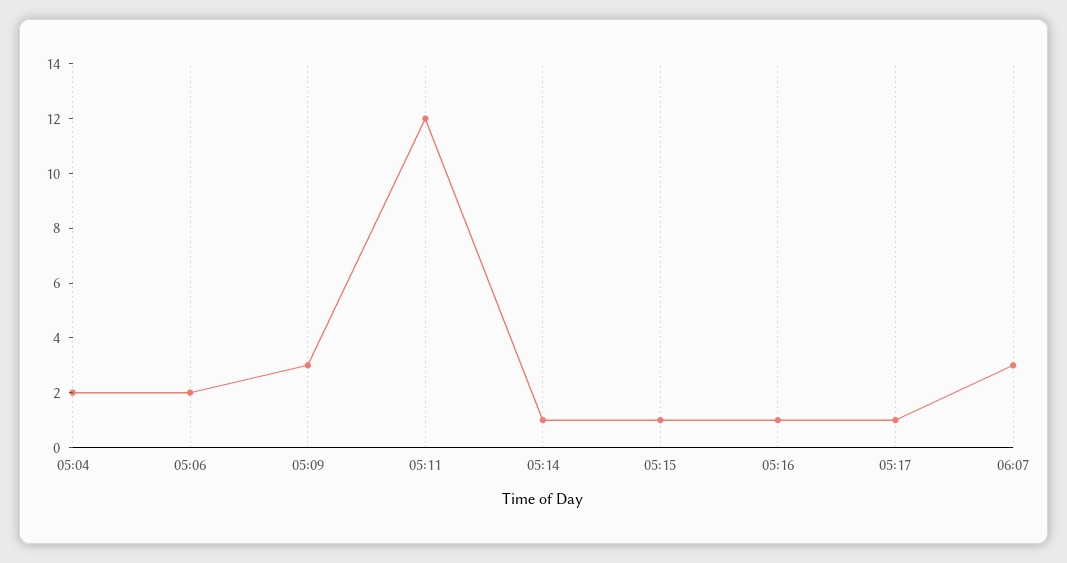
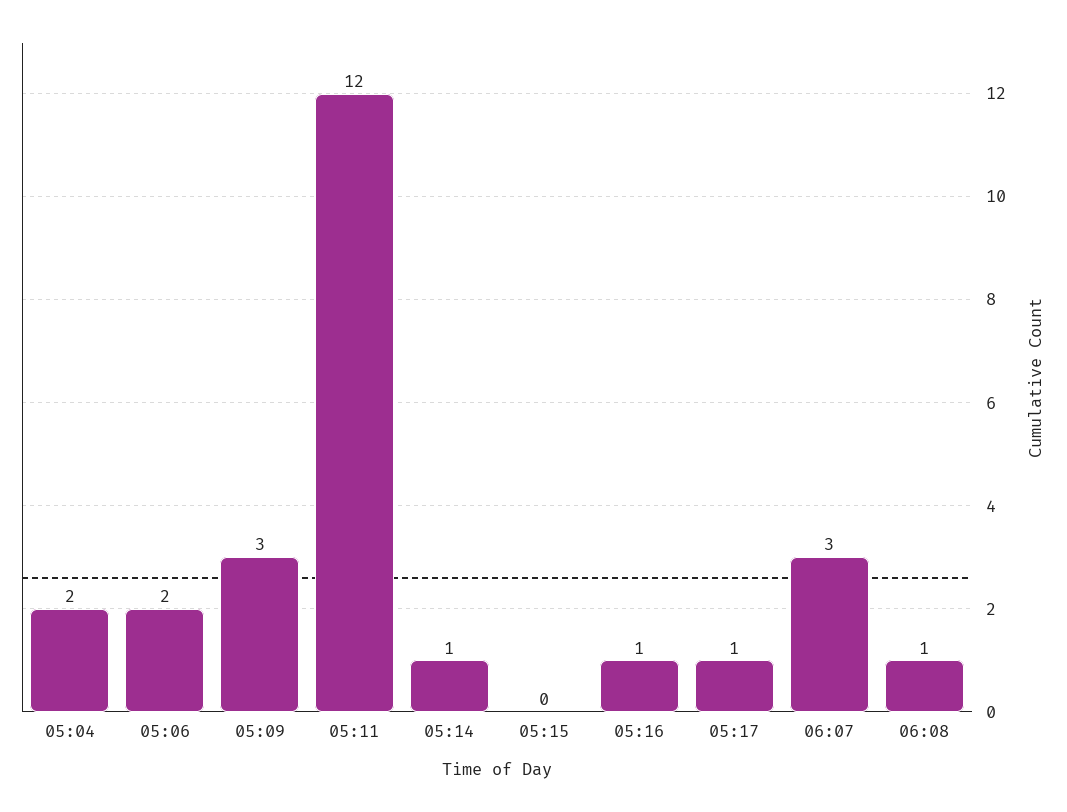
05:15: 1 -> 0
06:08: none -> 1

